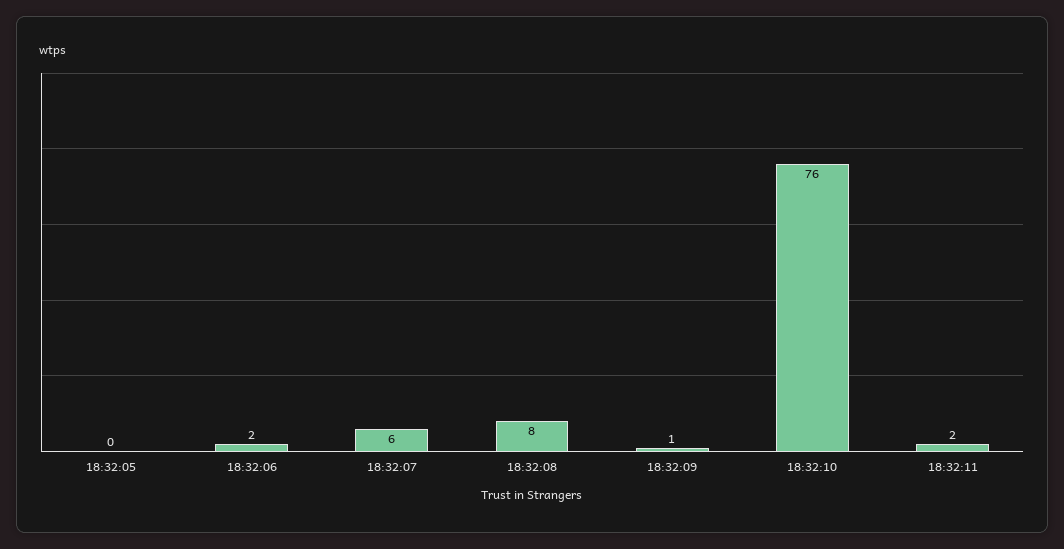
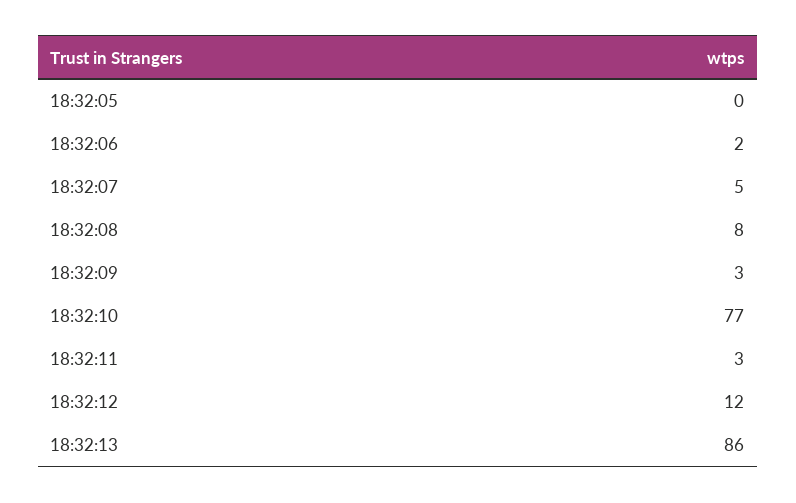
18:32:07: 6 -> 5
18:32:09: 1 -> 3
18:32:10: 76 -> 77
18:32:11: 2 -> 3
18:32:12: none -> 12
18:32:13: none -> 86

